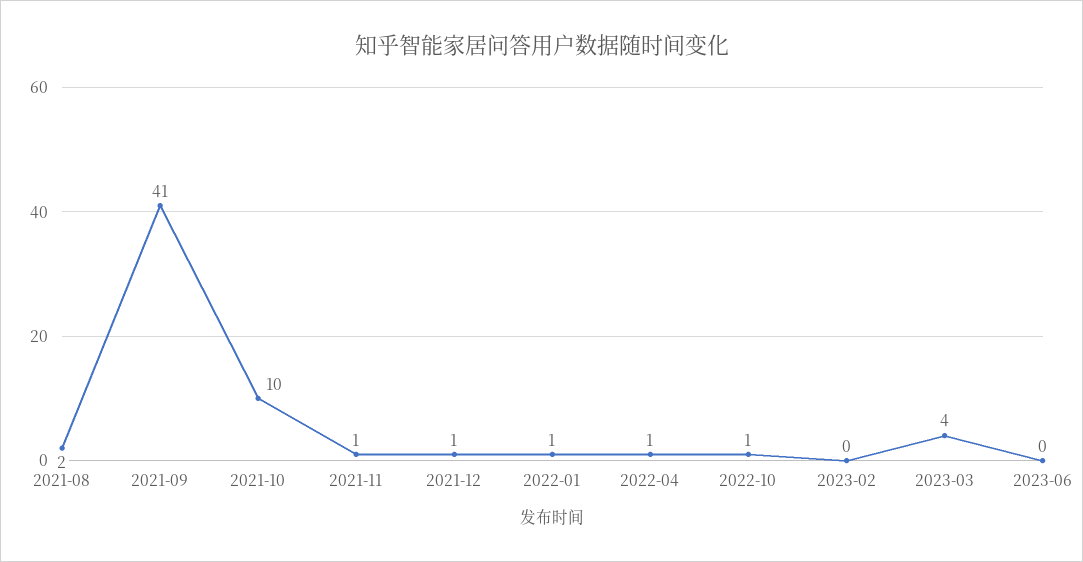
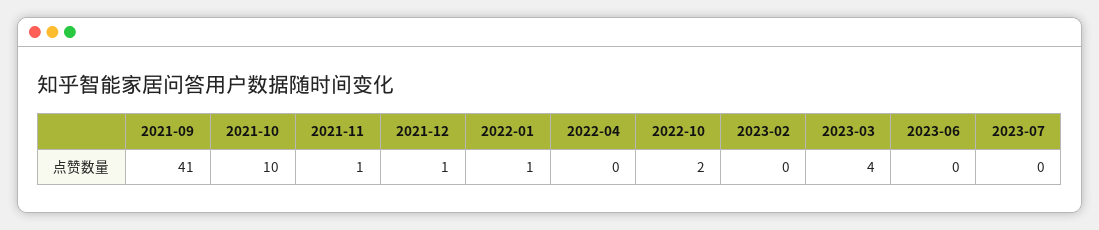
2021-08: 2 -> none
2022-04: 1 -> 0
2022-10: 1 -> 2
2023-07: none -> 0

